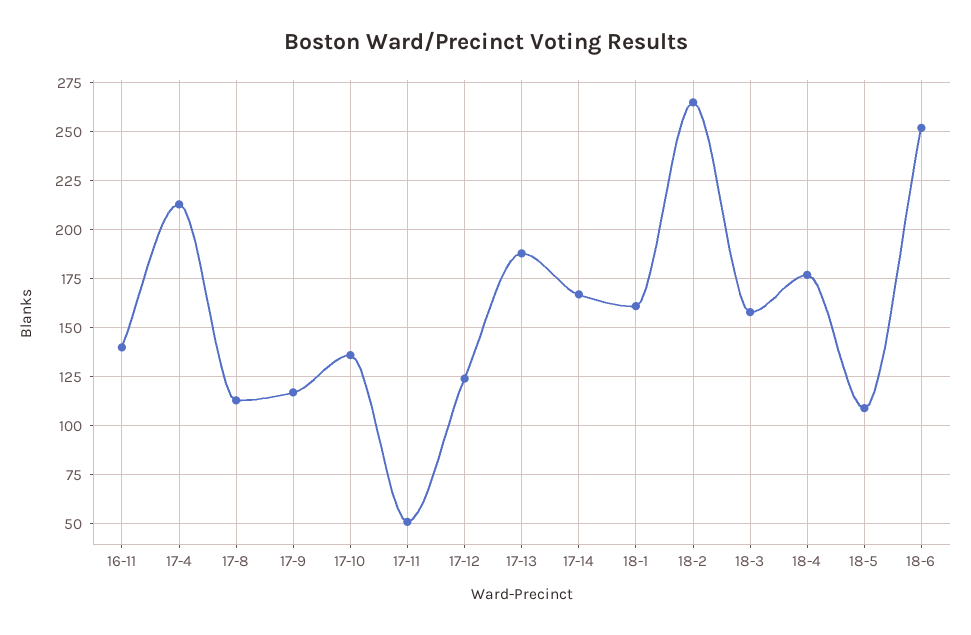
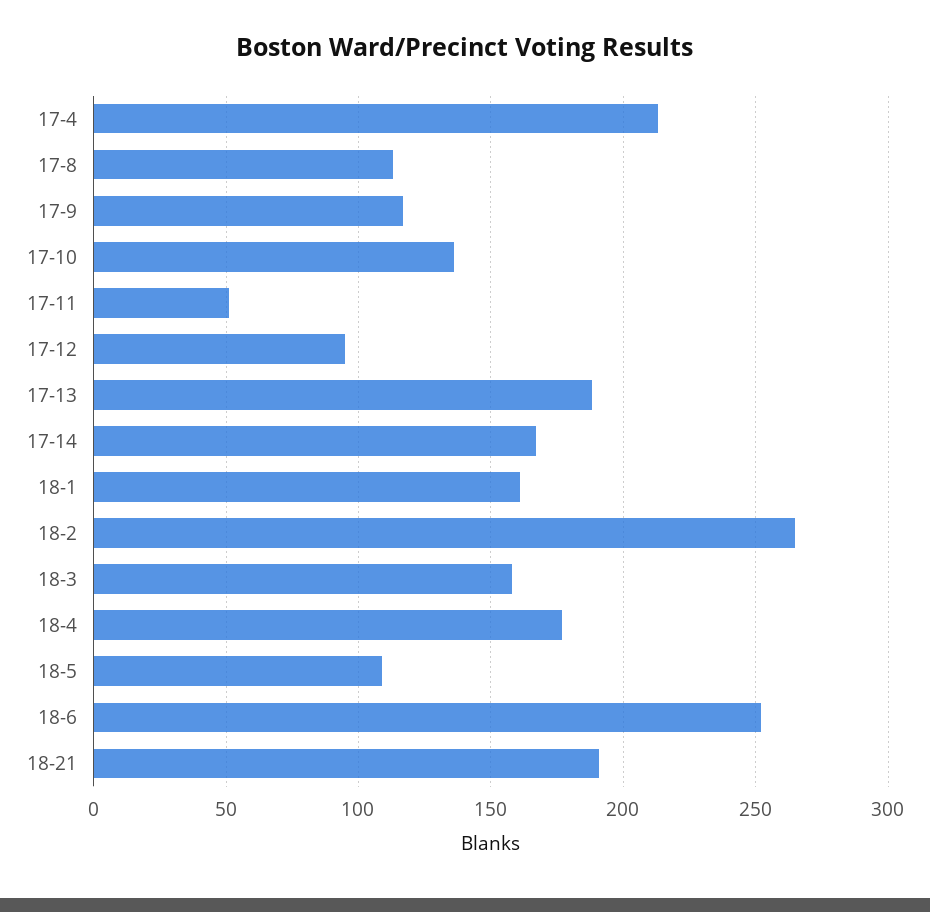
16-11: 140 -> none
17-12: 125 -> 95
18-21: none -> 190

